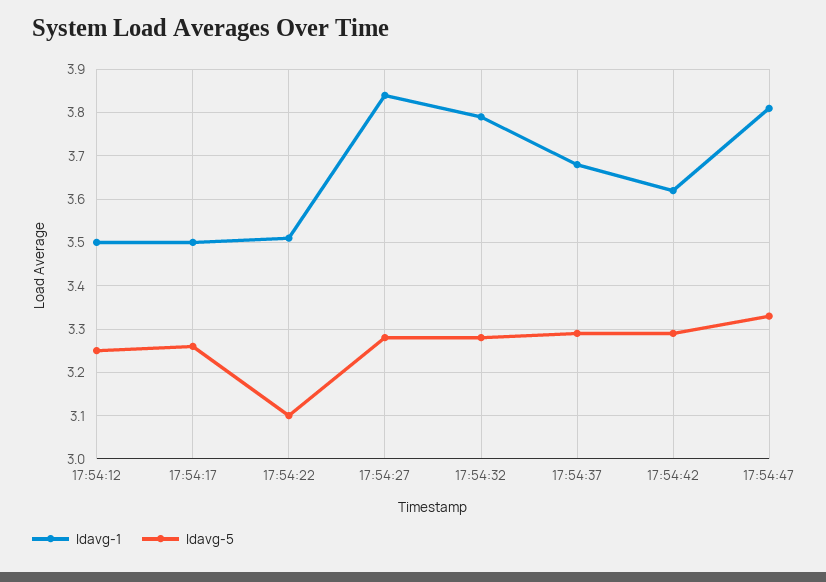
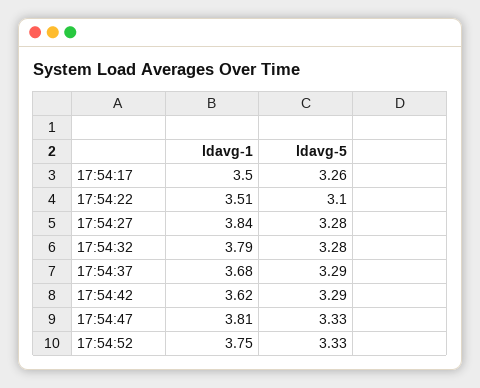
ldavg-1, 17:54:12: 3.5 -> none
ldavg-5, 17:54:12: 3.25 -> none
ldavg-1, 17:54:52: none -> 3.75
ldavg-5, 17:54:52: none -> 3.33

